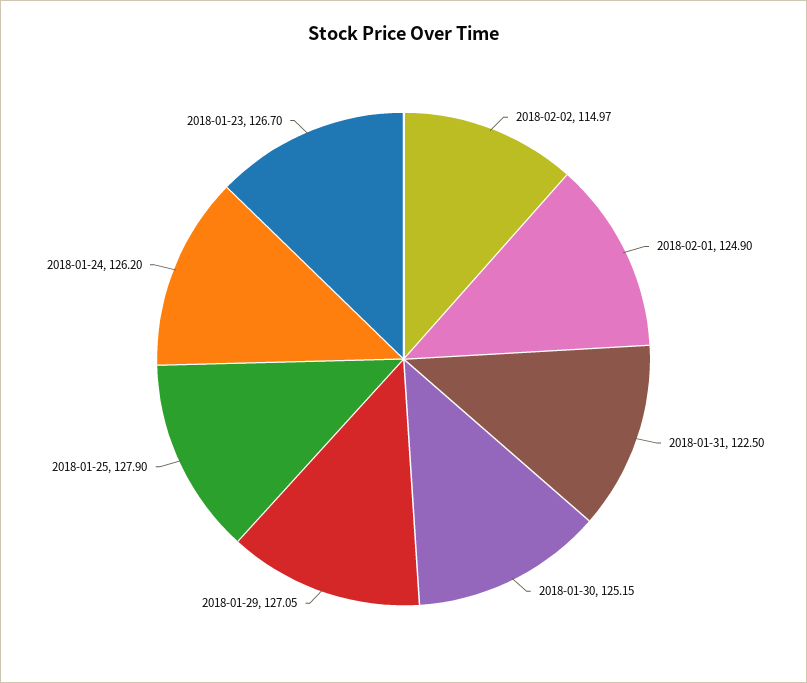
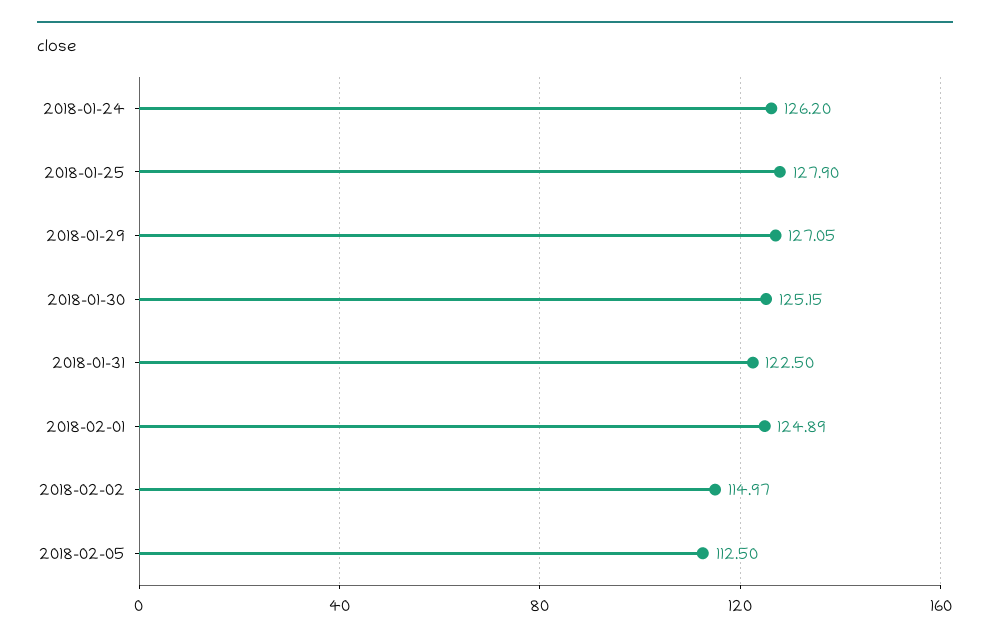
2018-02-01: 124.9 -> 124.89
2018-01-23: 126.7 -> none
2018-02-05: none -> 112.5

